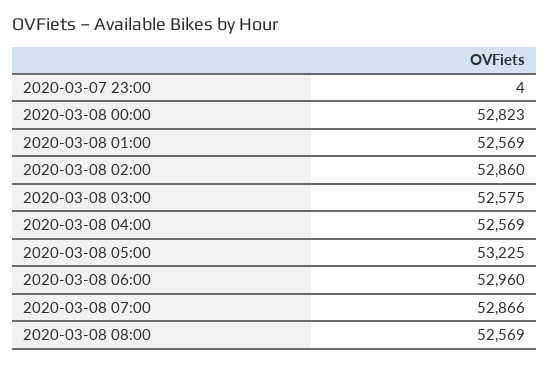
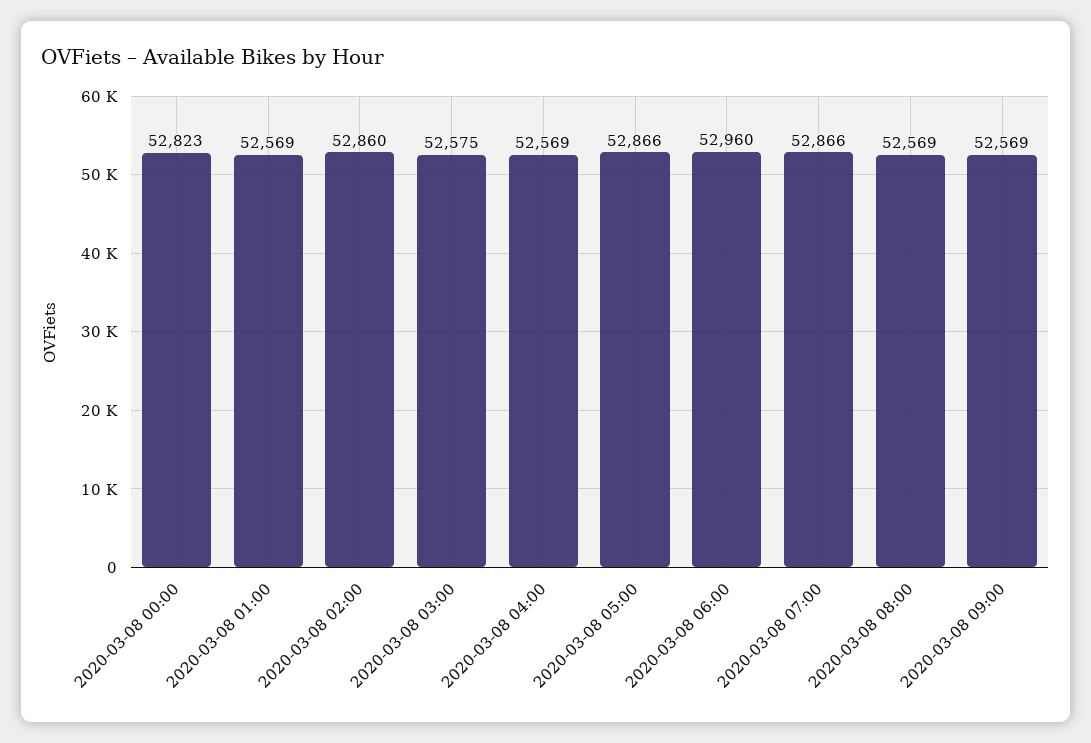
2020-03-07 23:00: 4 -> none
2020-03-08 05:00: 53225 -> 52866
2020-03-08 09:00: none -> 52569

